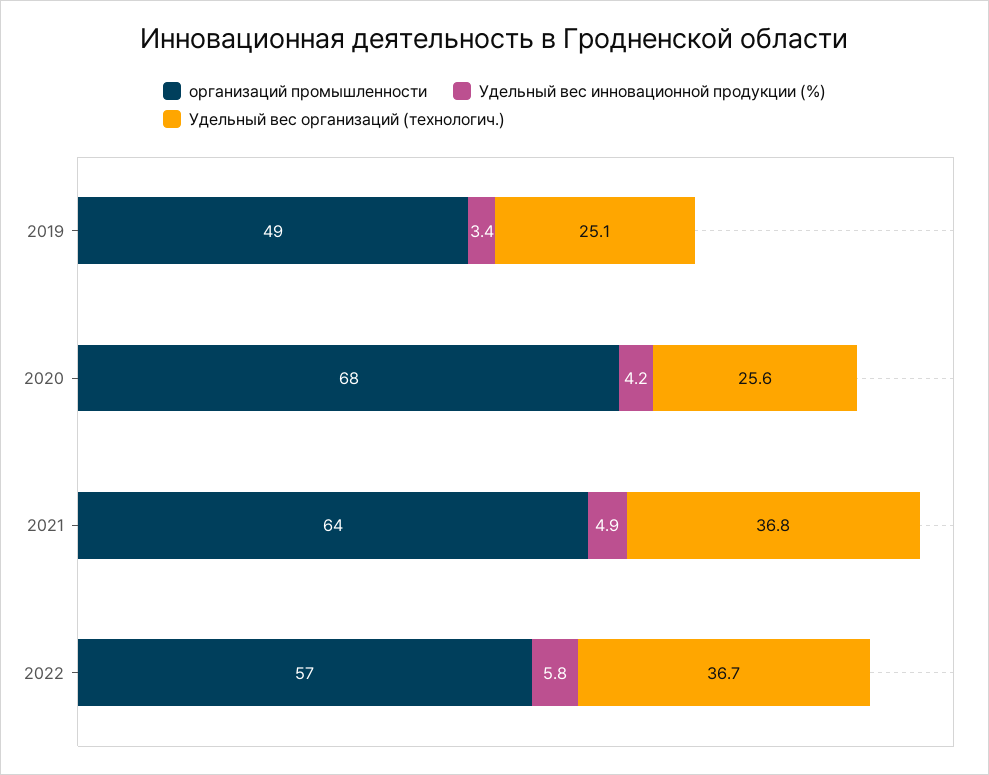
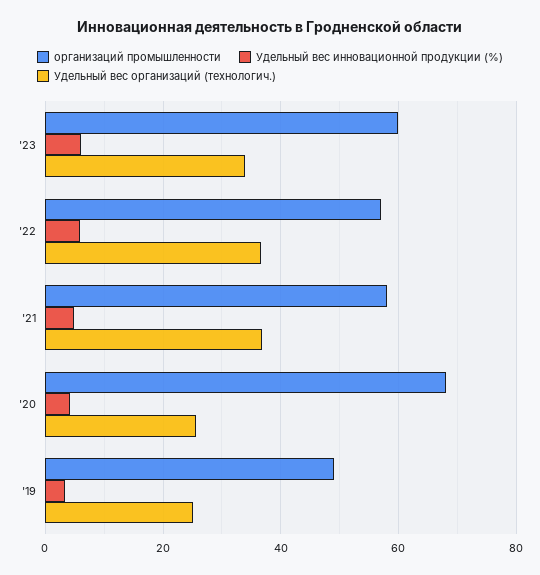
организаций промышленности, 2021: 64 -> 58
организаций промышленности, '23: none -> 60
Удельный вес инновационной продукции (%), '23: none -> 6
Удельный вес организаций (технологич.), '23: none -> 34

